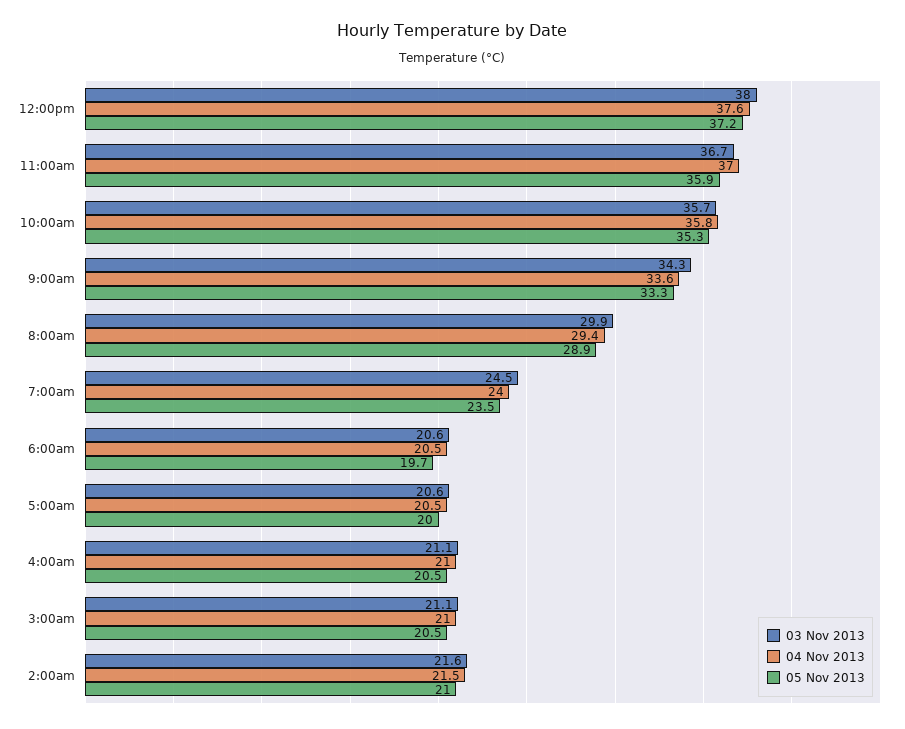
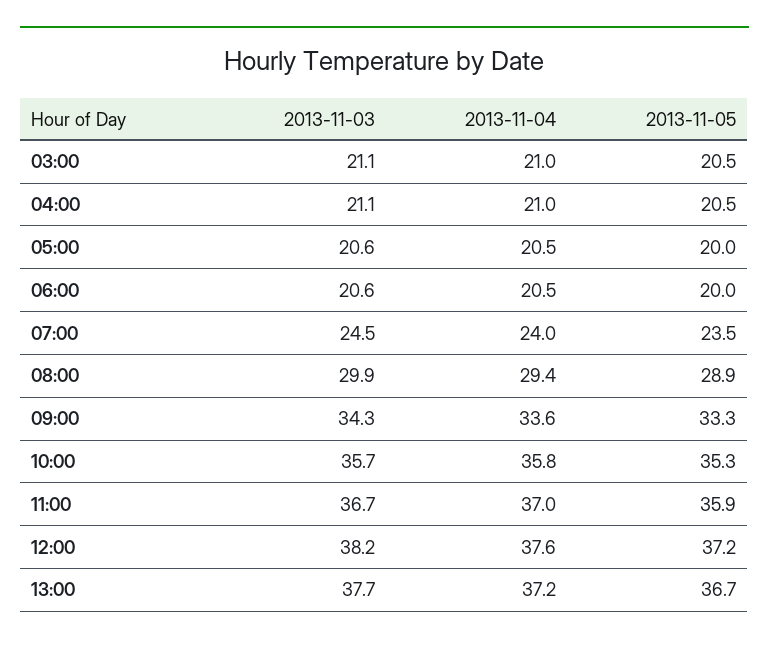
03 Nov 2013, 12:00pm: 38 -> 38.2
05 Nov 2013, 6:00am: 19.7 -> 20
03 Nov 2013, 2:00am: 21.6 -> none
04 Nov 2013, 2:00am: 21.5 -> none
05 Nov 2013, 2:00am: 21 -> none
03 Nov 2013, 13:00: none -> 37.7
04 Nov 2013, 13:00: none -> 37.2
05 Nov 2013, 13:00: none -> 36.7

